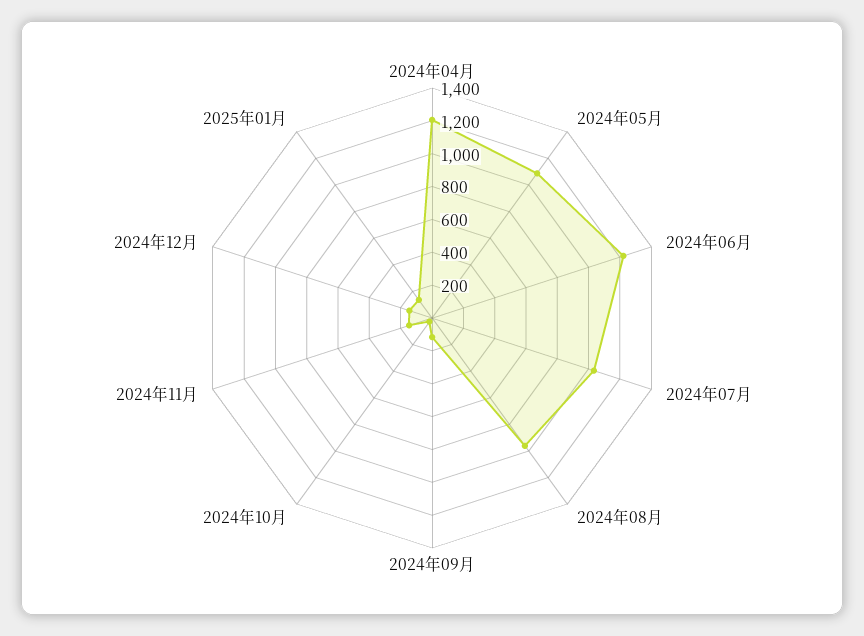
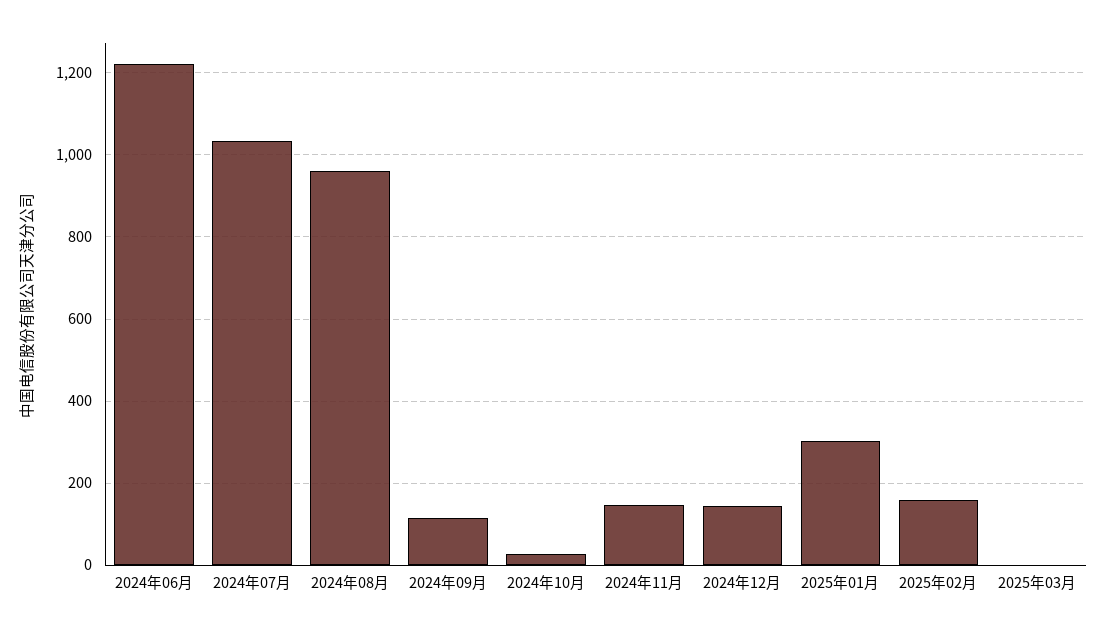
2024年04月: 1200 -> none
2024年05月: 1100 -> none
2025年01月: 150 -> 300
2025年02月: none -> 160
2025年03月: none -> 0

